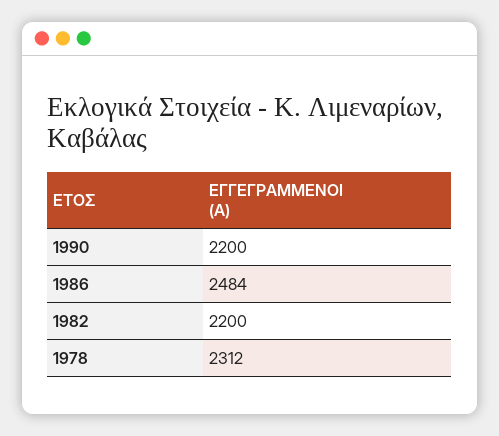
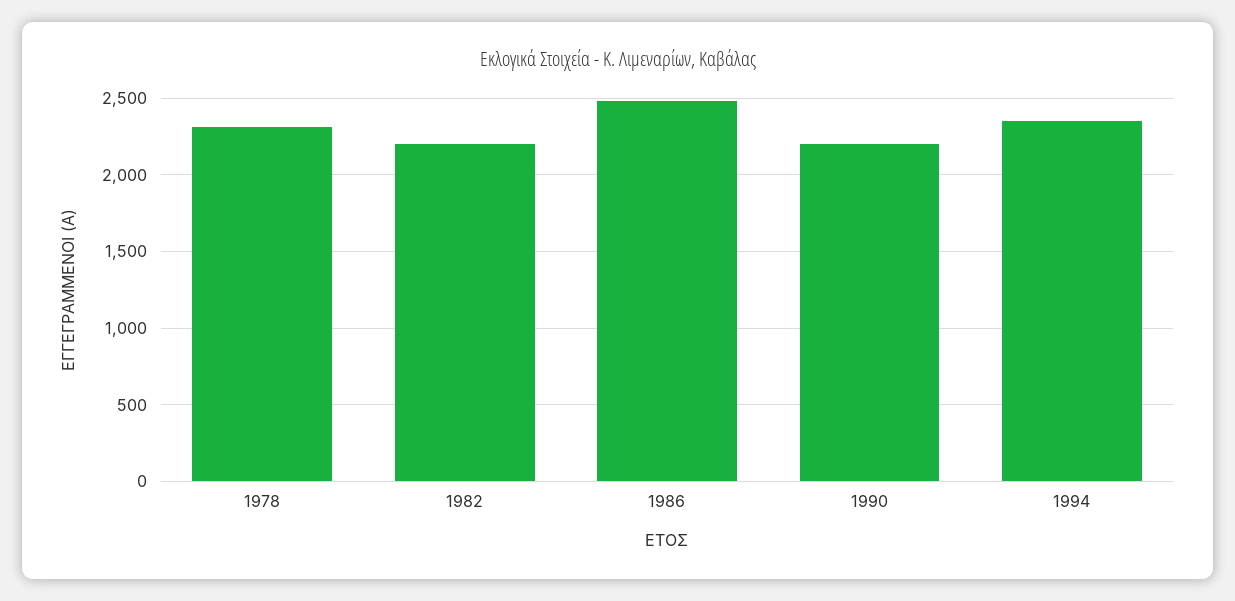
1994: none -> 2350

